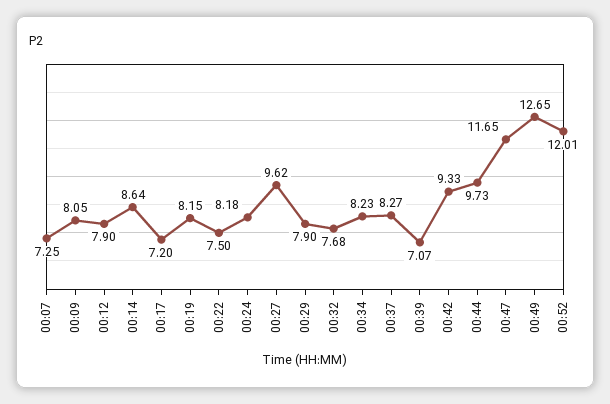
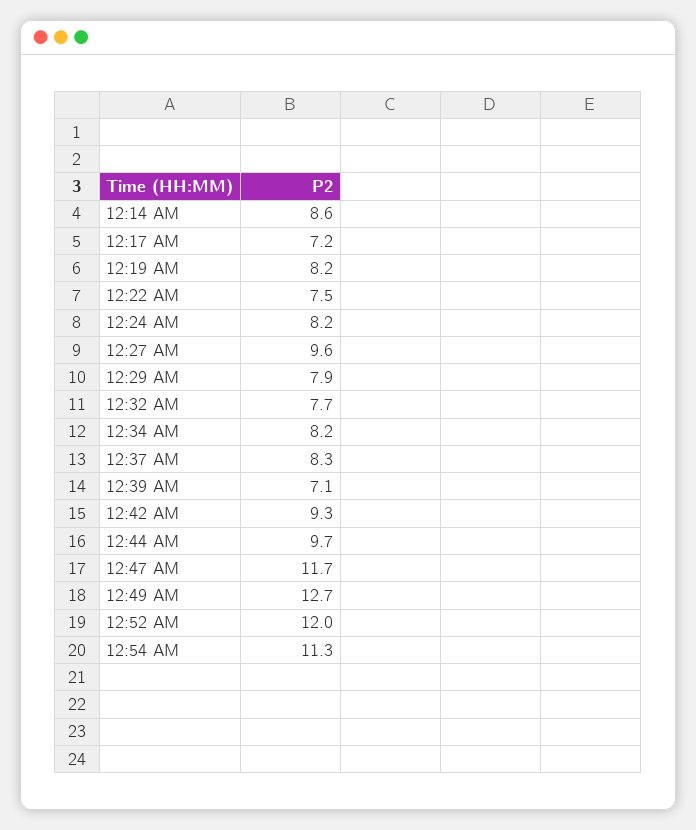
00:07: 7.25 -> none
00:09: 8.05 -> none
00:12: 7.9 -> none
12:54 AM: none -> 11.3

